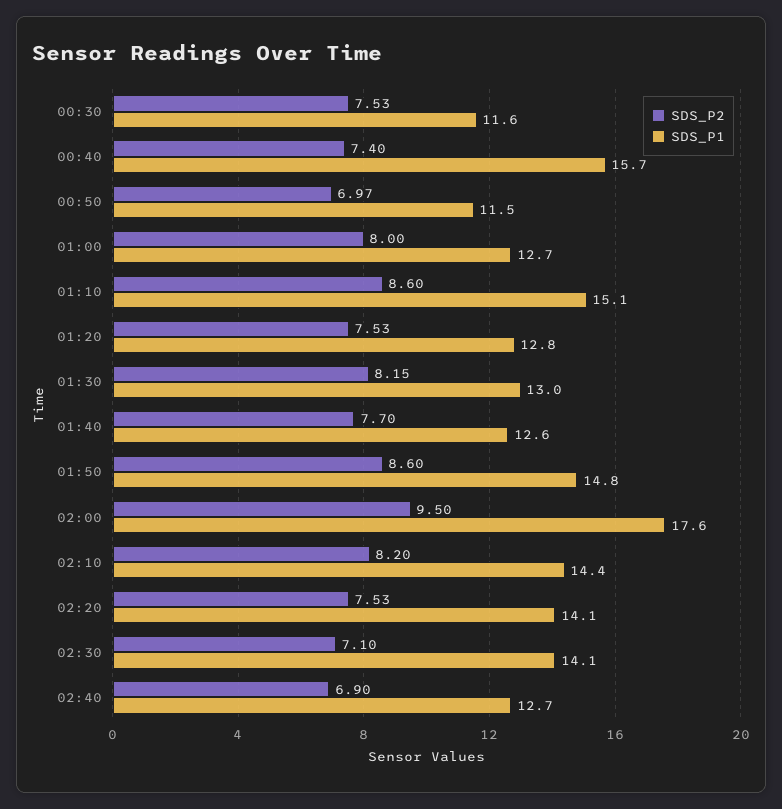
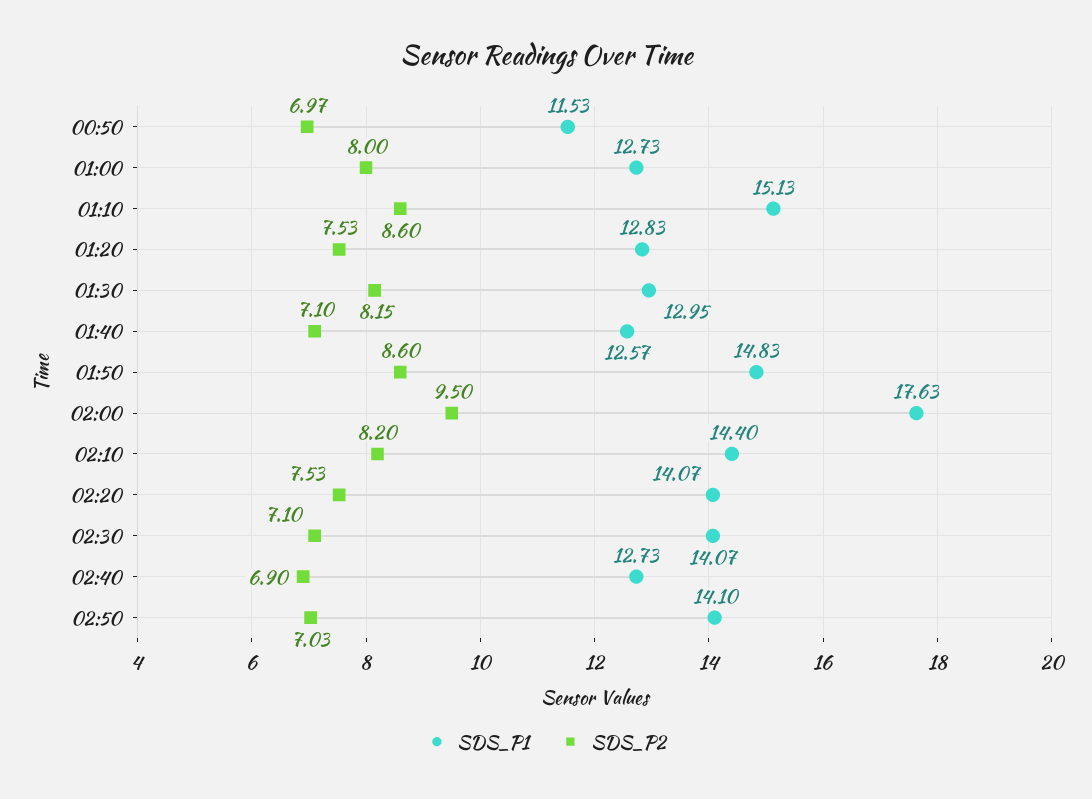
SDS_P2, 00:30: 7.53 -> none
SDS_P1, 00:30: 11.6 -> none
SDS_P2, 00:40: 7.4 -> none
SDS_P1, 00:40: 15.7 -> none
SDS_P2, 01:40: 7.7 -> 7.1
SDS_P1, 02:50: none -> 14.1
SDS_P2, 02:50: none -> 7.03

